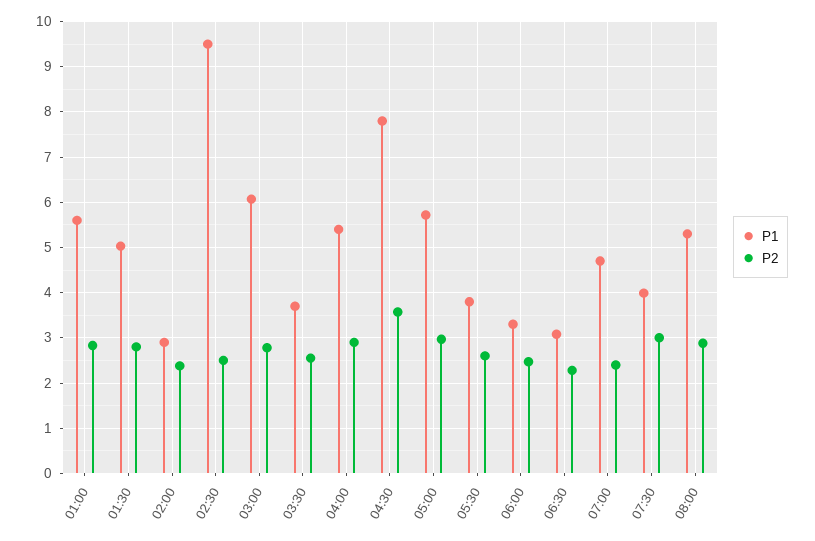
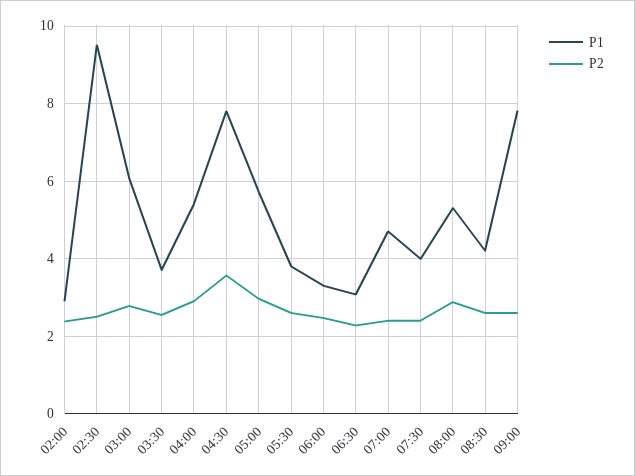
P1, 01:00: 5.6 -> none
P2, 01:00: 2.8 -> none
P1, 01:30: 5 -> none
P2, 01:30: 2.8 -> none
P2, 07:30: 3 -> 2.4
P1, 08:30: none -> 4.2
P2, 08:30: none -> 2.6
P1, 09:00: none -> 7.8
P2, 09:00: none -> 2.6

